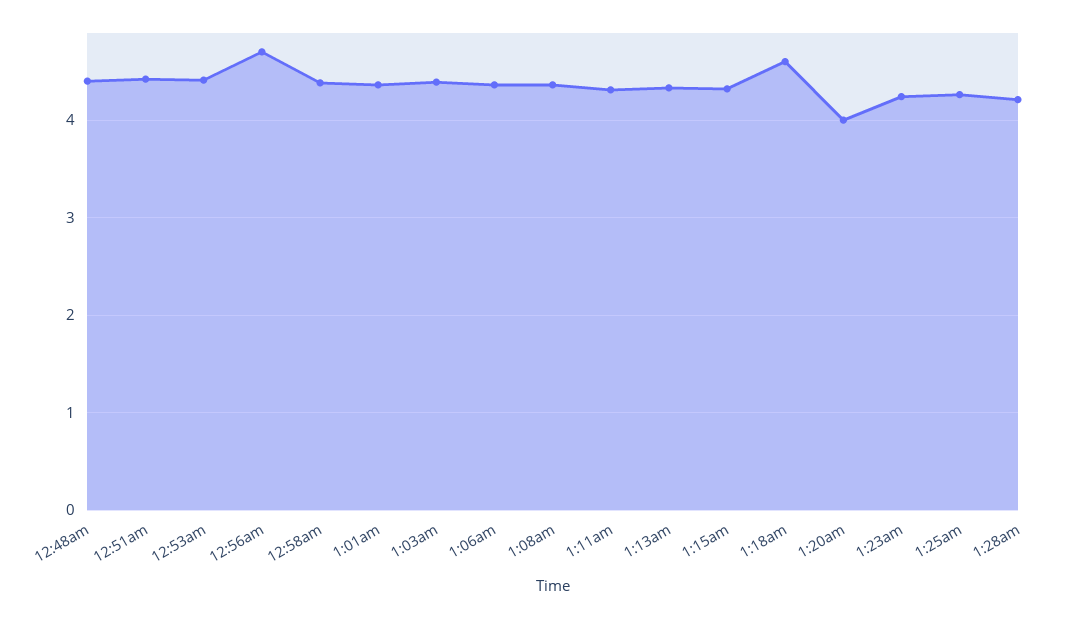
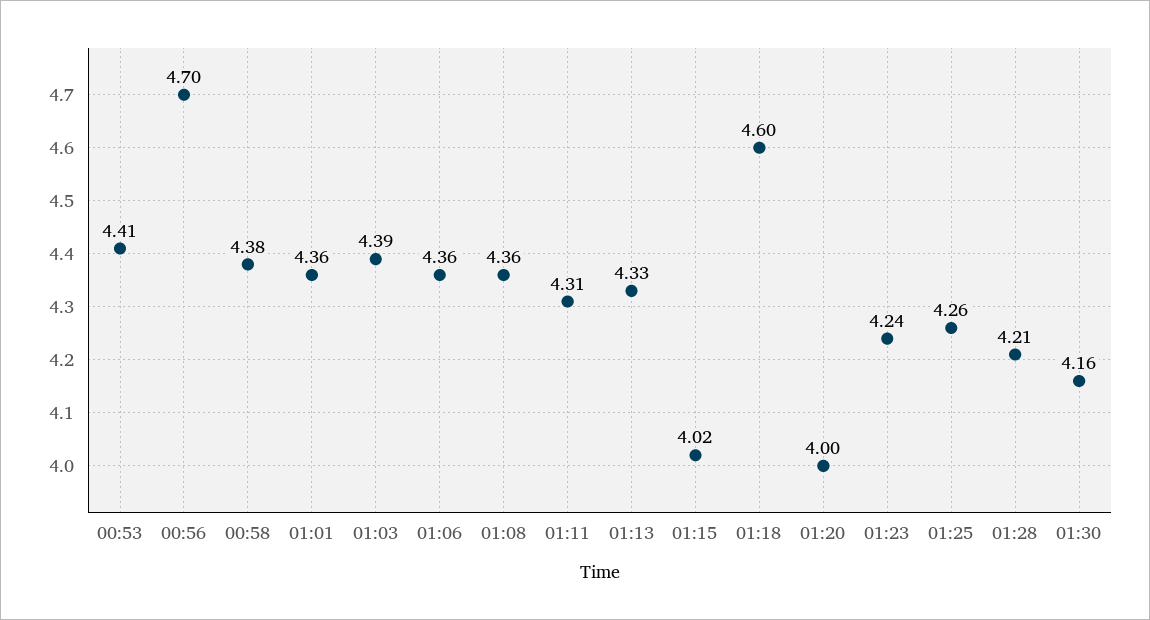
12:48am: 4.4 -> none
12:51am: 4.4 -> none
1:15am: 4.3 -> 4.02
01:30: none -> 4.16

